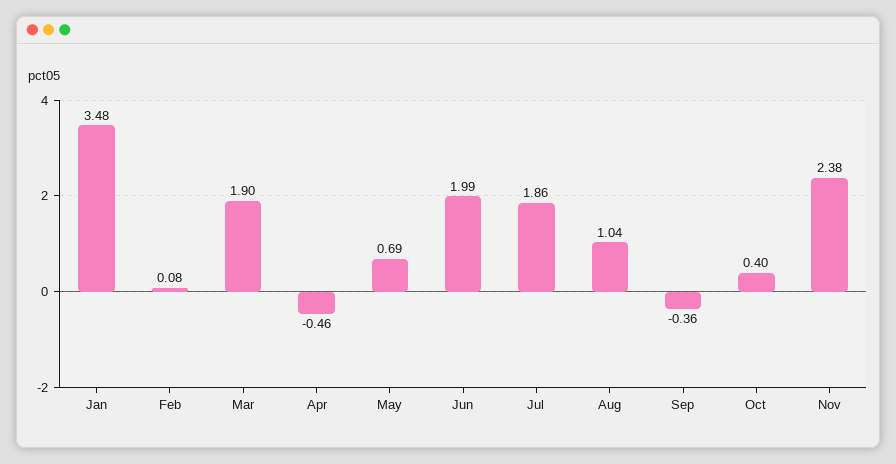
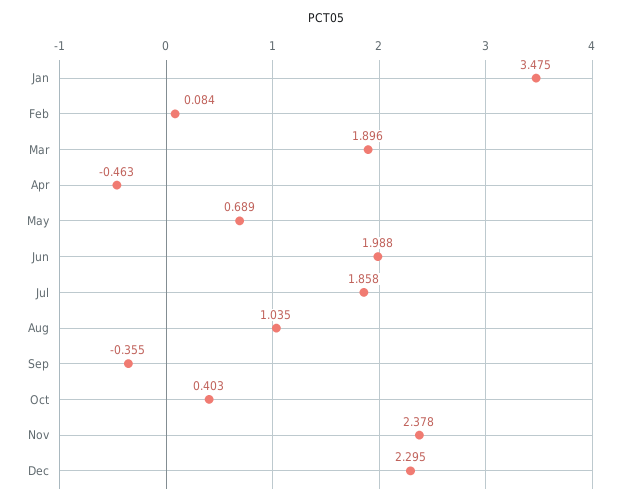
Dec: none -> 2.295

